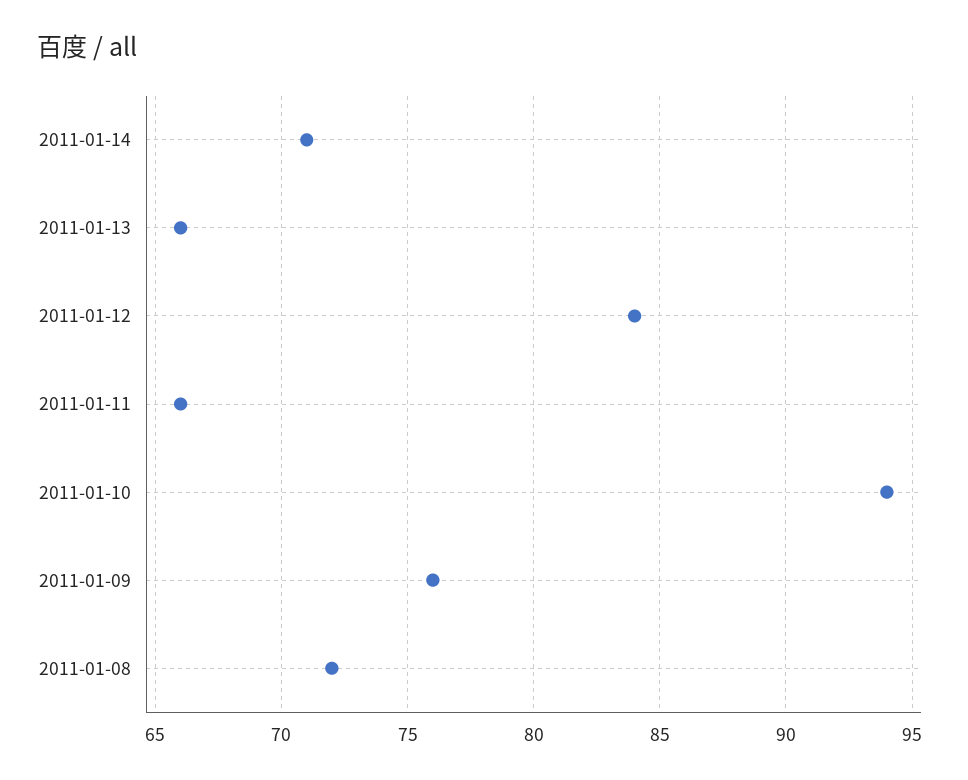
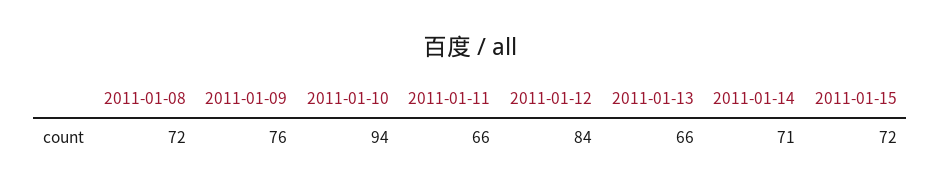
2011-01-15: none -> 72

